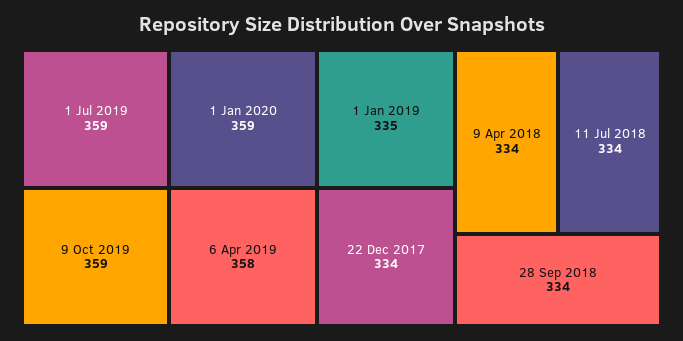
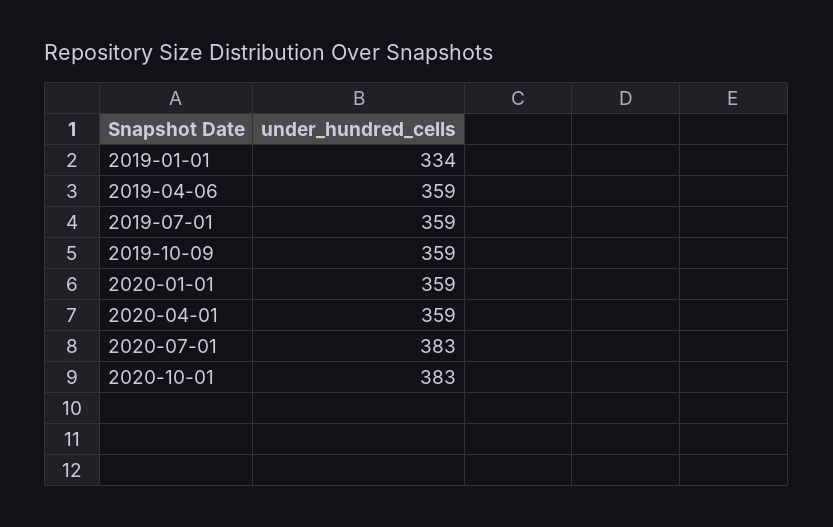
6 Apr 2019: 358 -> 359
1 Jan 2019: 335 -> 334
22 Dec 2017: 334 -> none
9 Apr 2018: 334 -> none
11 Jul 2018: 334 -> none
28 Sep 2018: 334 -> none
2020-04-01: none -> 359
2020-07-01: none -> 383
2020-10-01: none -> 383

